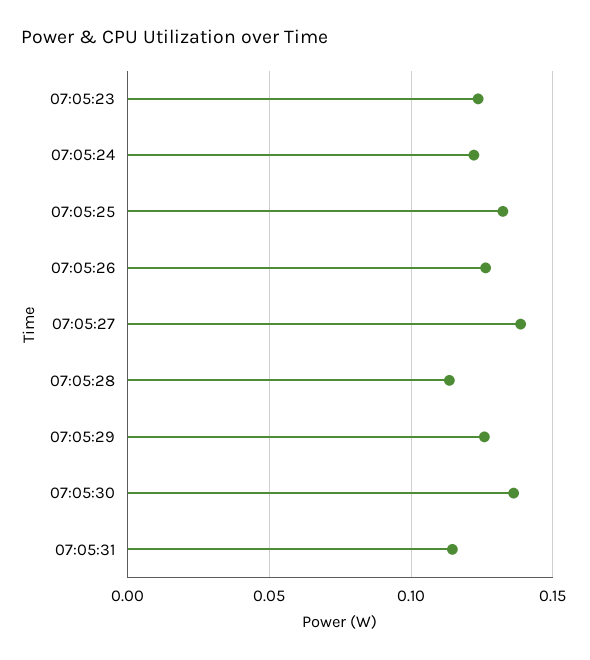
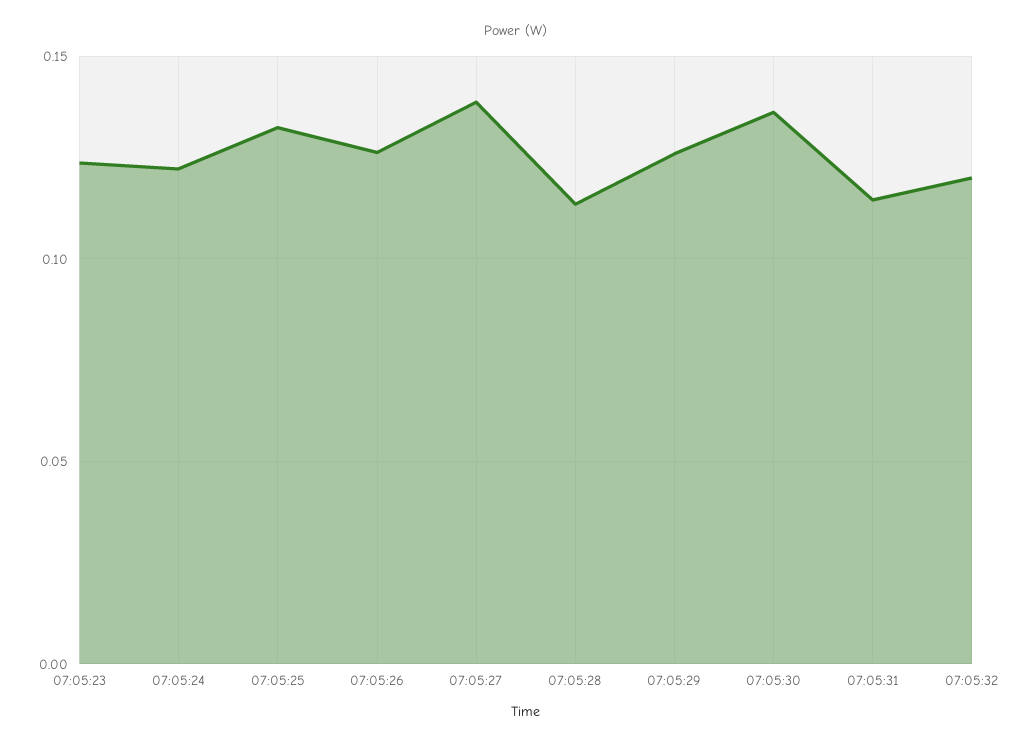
07:05:32: none -> 0.12

